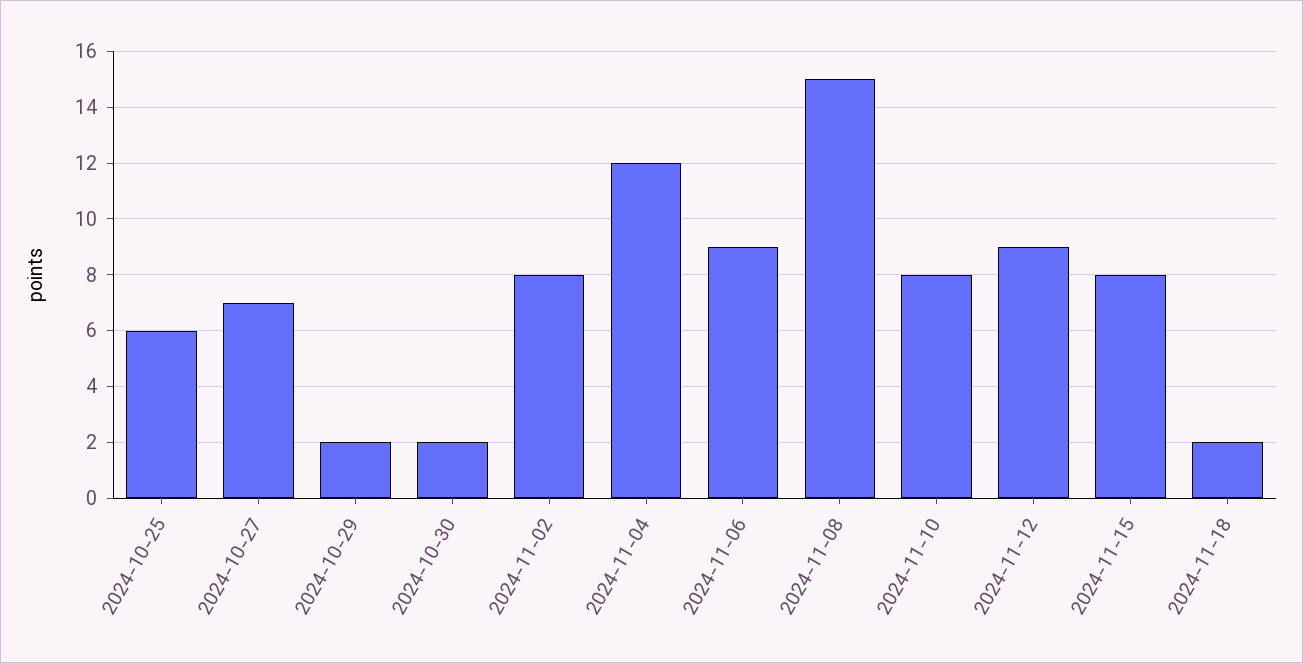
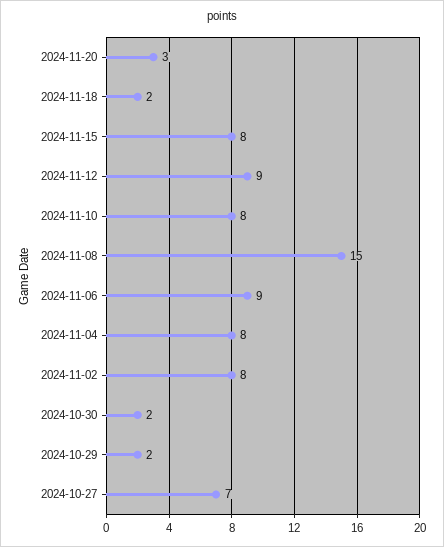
2024-10-25: 6 -> none
2024-11-04: 12 -> 8
2024-11-20: none -> 3

